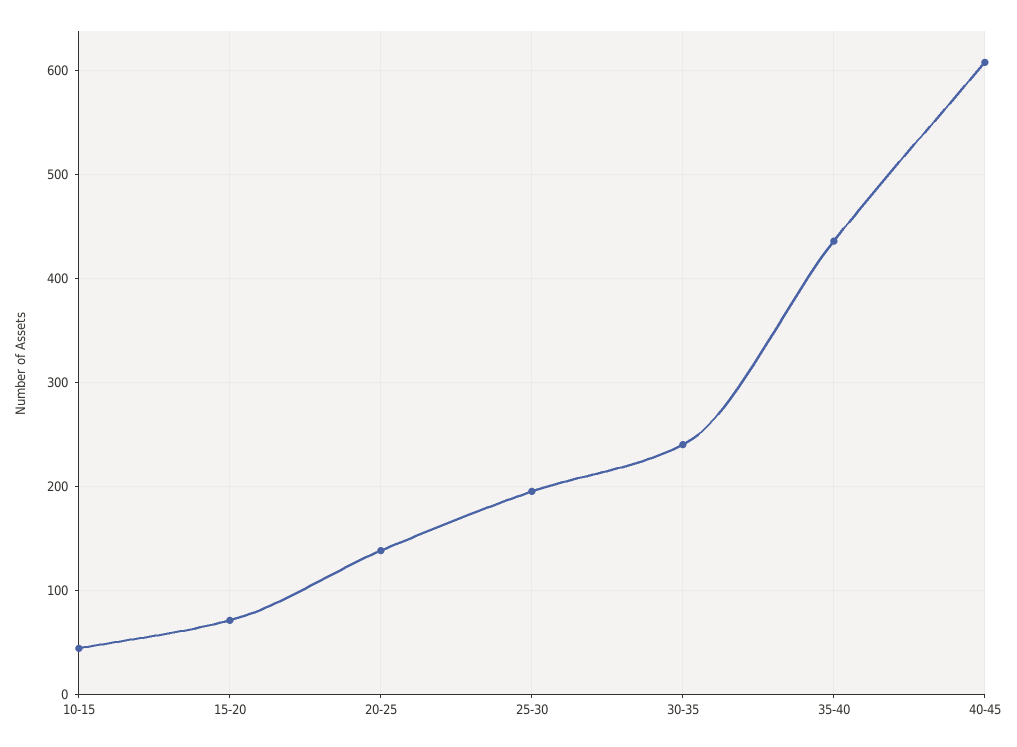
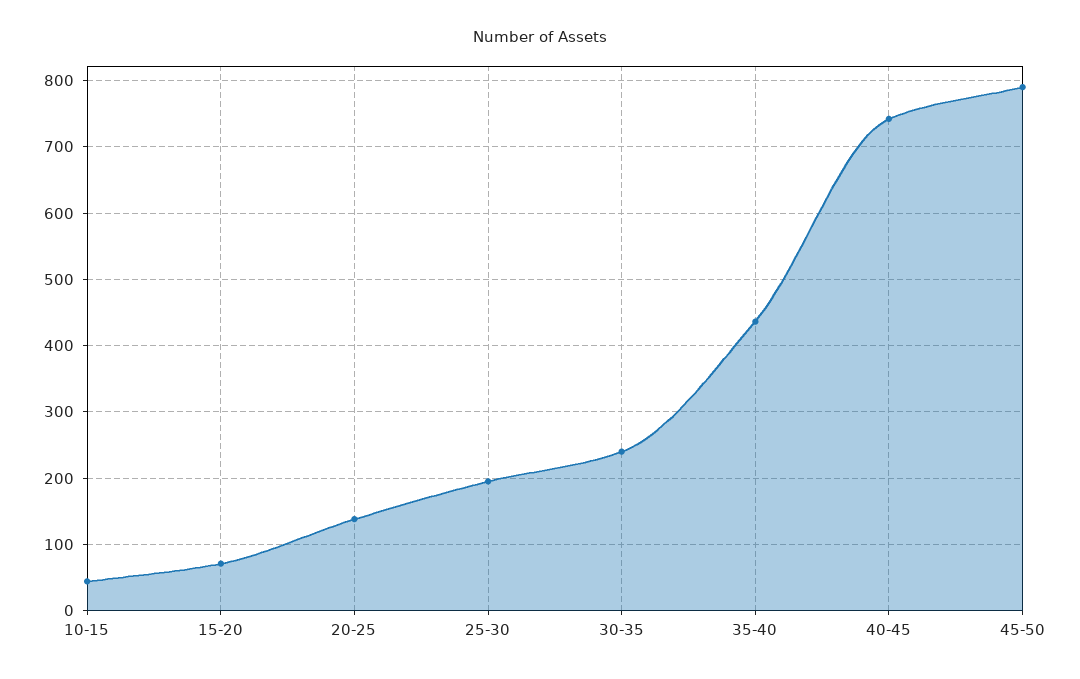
40-45: 610 -> 740
45-50: none -> 790

